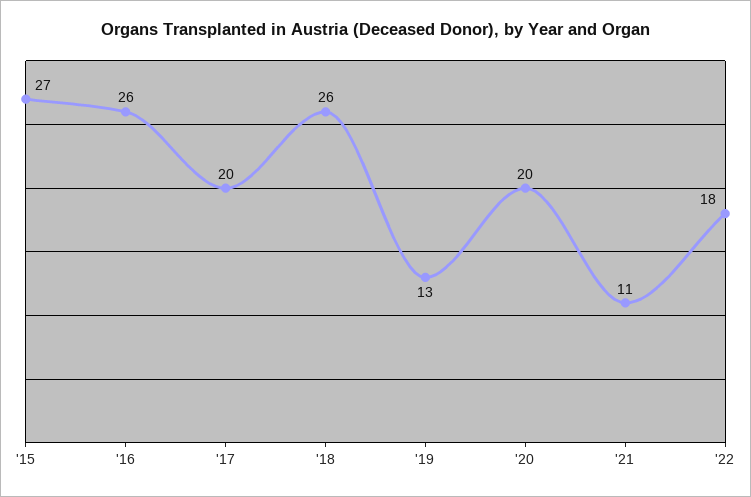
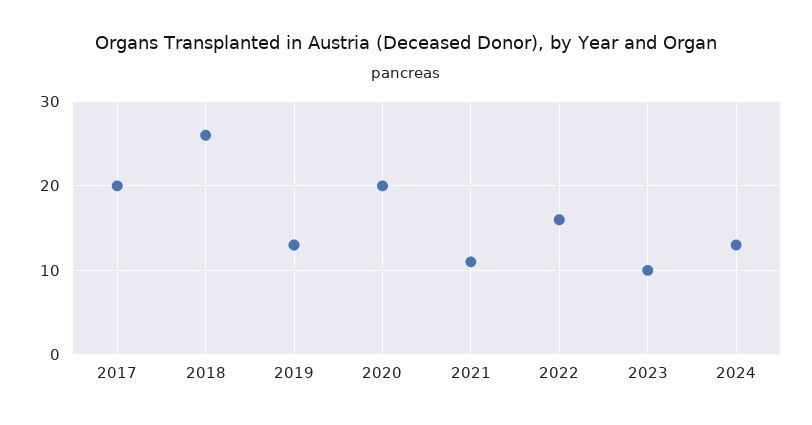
'15: 27 -> none
'16: 26 -> none
'22: 18 -> 16
2023: none -> 10
2024: none -> 13

